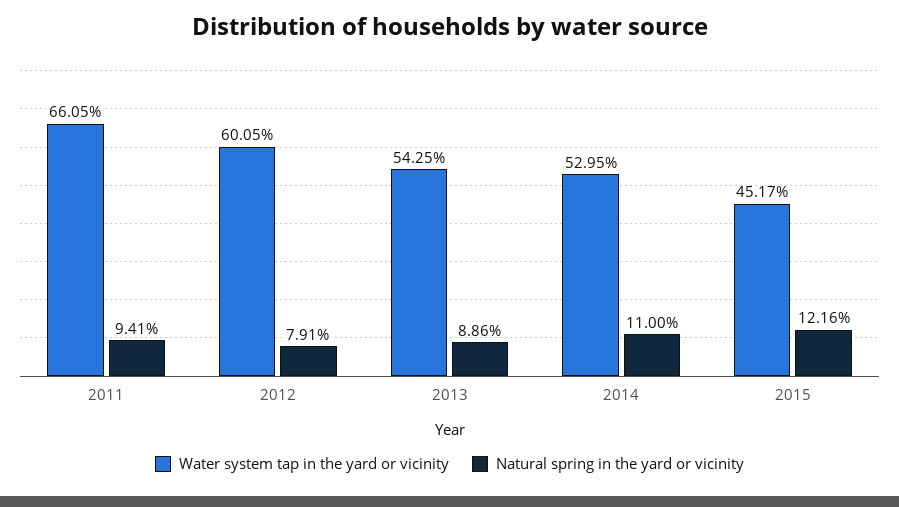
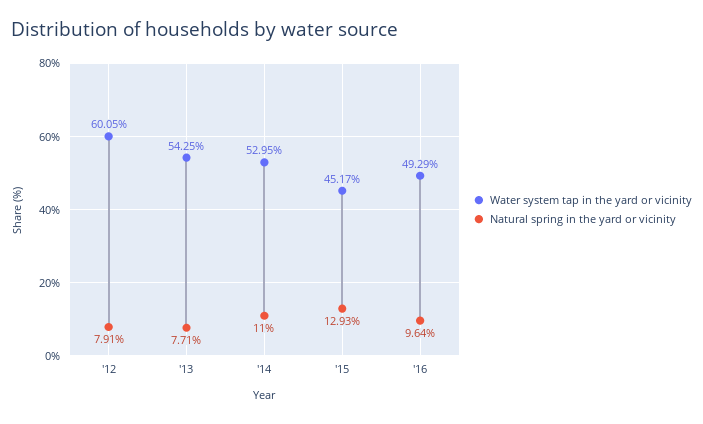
Water system tap in the yard or vicinity, 2011: 66.05 -> none
Natural spring in the yard or vicinity, 2011: 9.41 -> none
Natural spring in the yard or vicinity, 2013: 8.86 -> 7.71
Natural spring in the yard or vicinity, 2015: 12.16 -> 12.93
Water system tap in the yard or vicinity, '16: none -> 49.29
Natural spring in the yard or vicinity, '16: none -> 9.64

